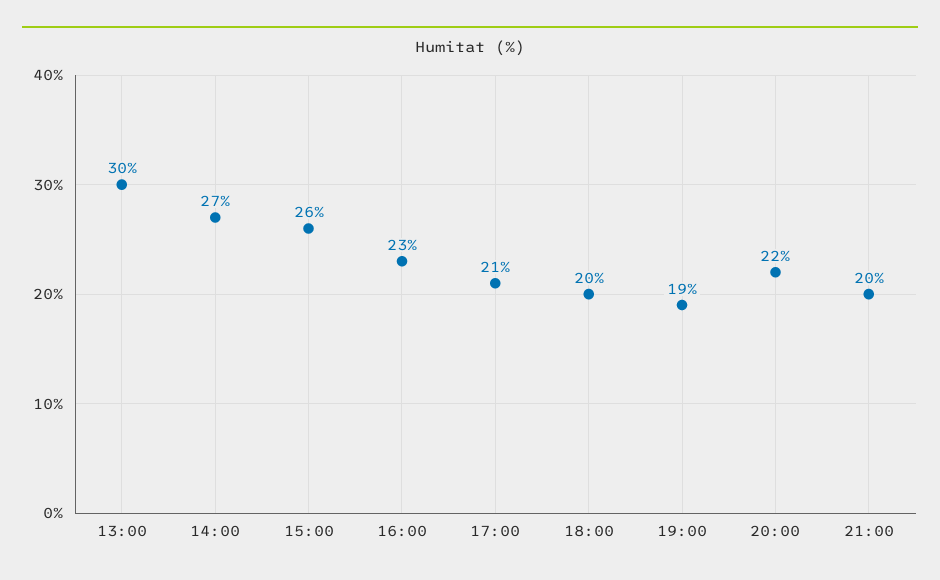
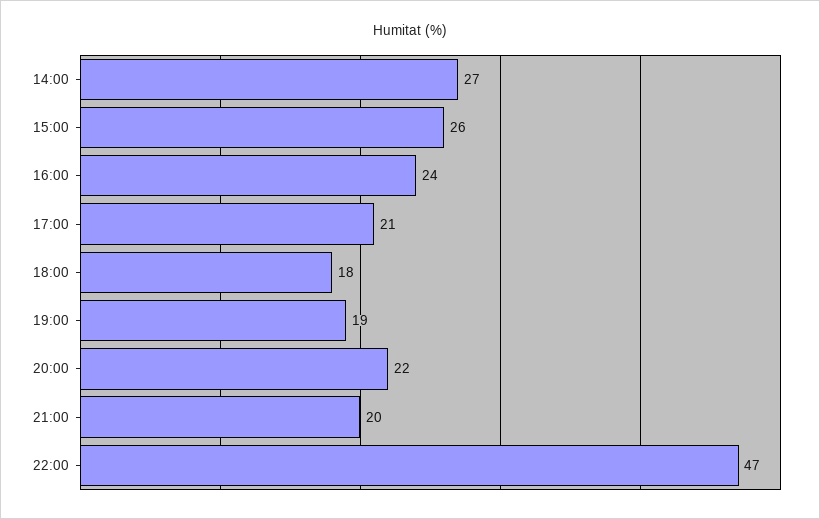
13:00: 30 -> none
16:00: 23 -> 24
18:00: 20 -> 18
22:00: none -> 47

